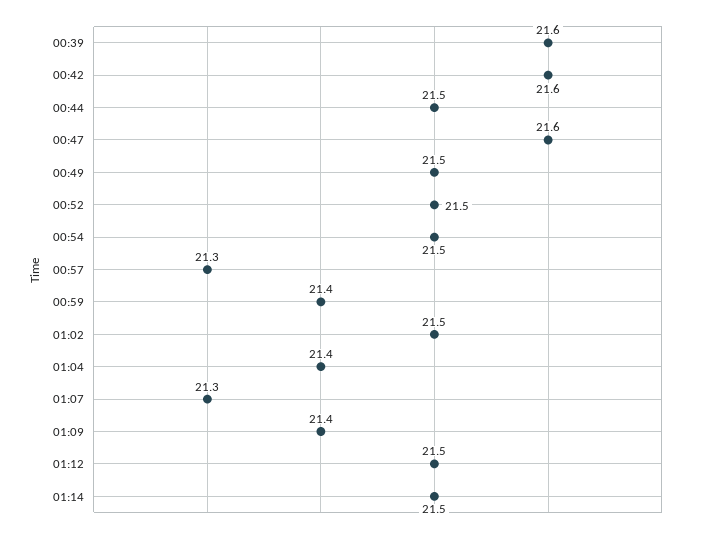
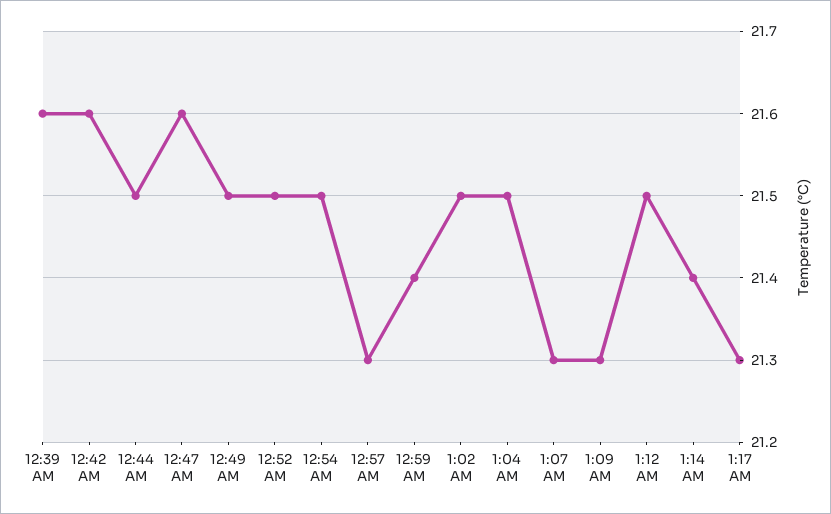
01:04: 21.4 -> 21.5
01:09: 21.4 -> 21.3
01:14: 21.5 -> 21.4
1:17 AM: none -> 21.3

